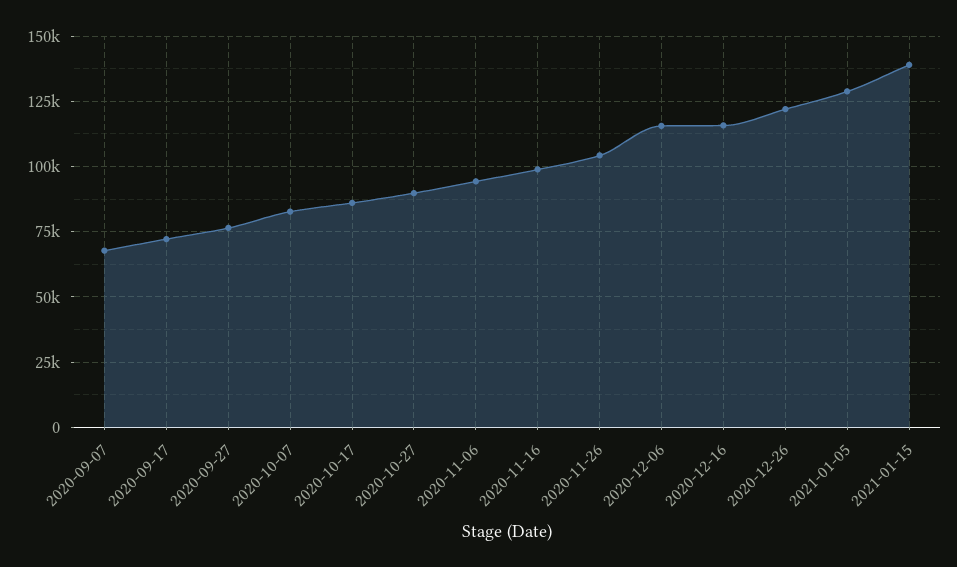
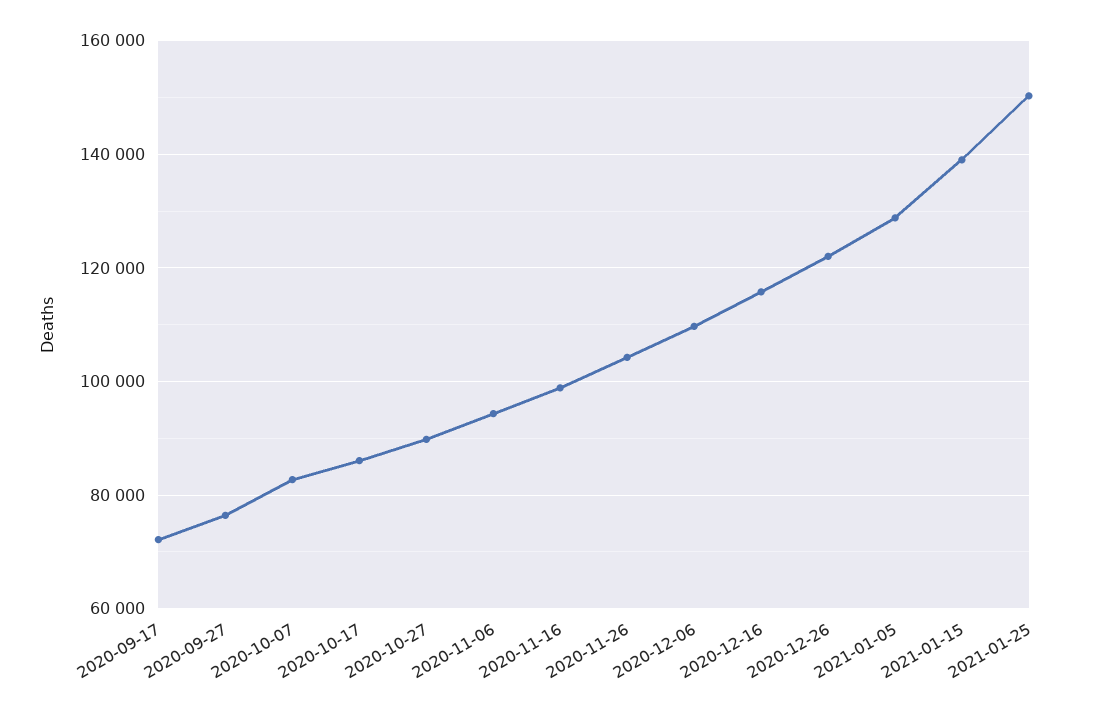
2020-09-07: 67500 -> none
2020-12-06: 115000 -> 110000
2021-01-25: none -> 150000

